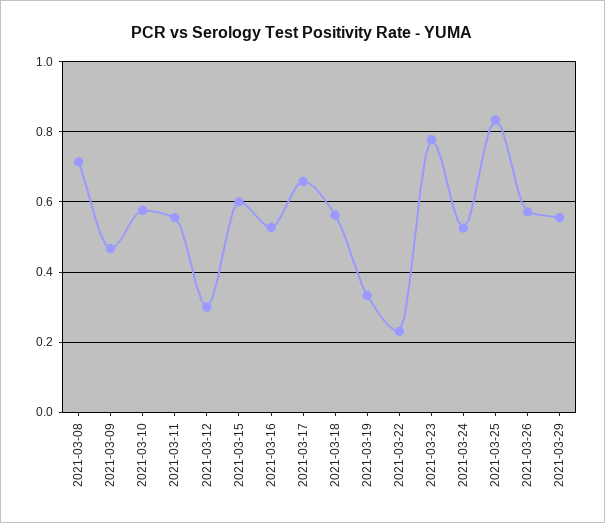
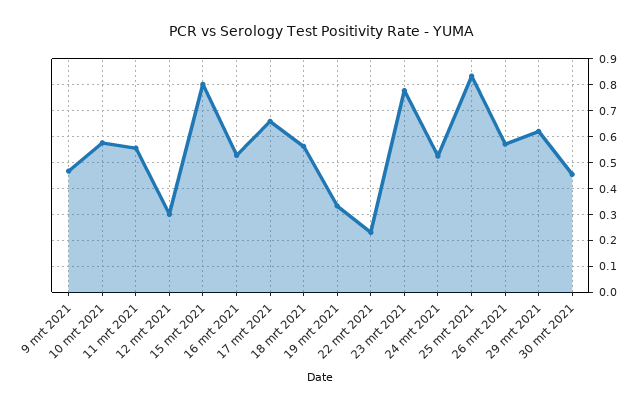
2021-03-08: 0.72 -> none
2021-03-15: 0.6 -> 0.8
2021-03-29: 0.56 -> 0.625
30 mrt 2021: none -> 0.45

